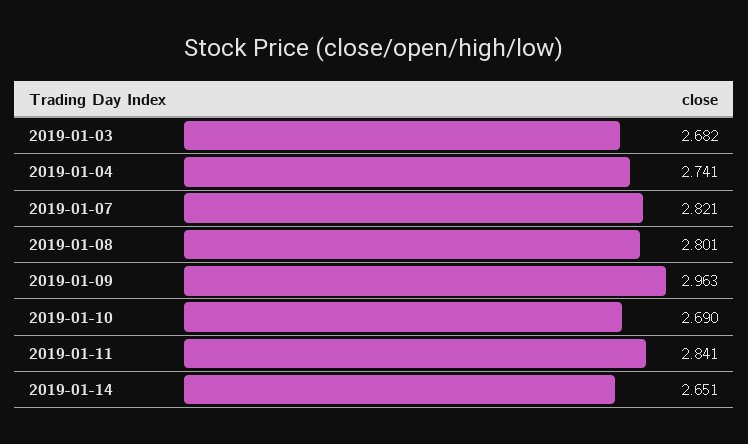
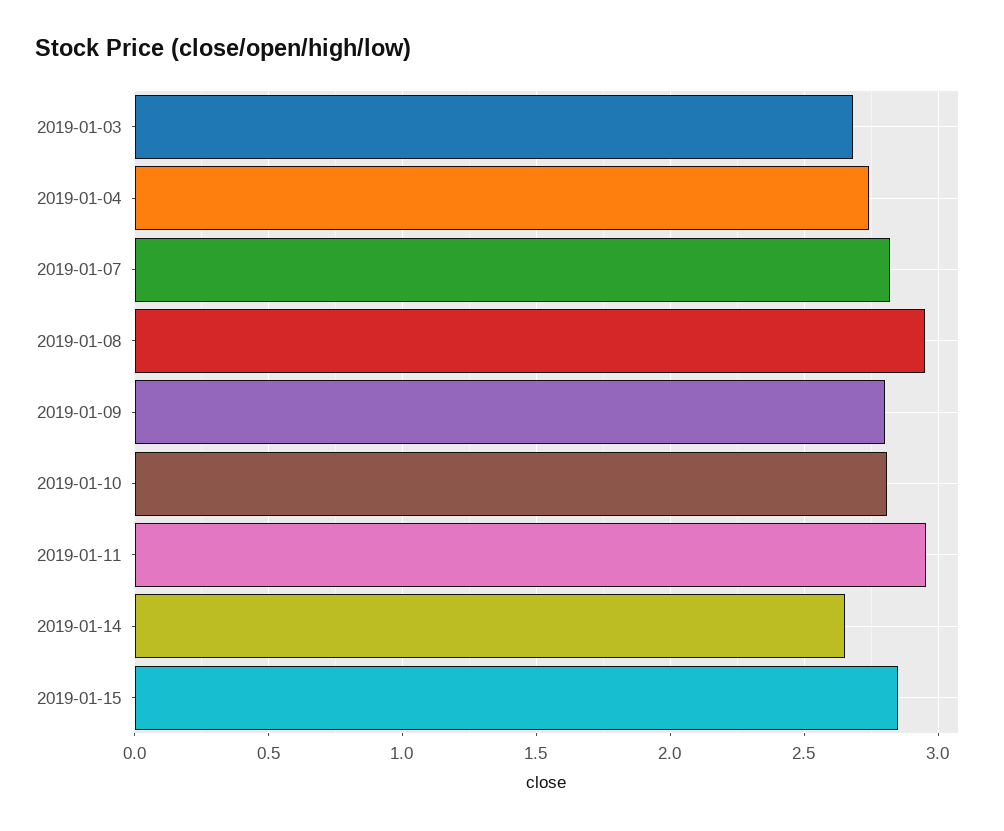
2019-01-08: 2.801 -> 2.95
2019-01-09: 2.963 -> 2.8
2019-01-10: 2.69 -> 2.8
2019-01-11: 2.841 -> 2.95
2019-01-15: none -> 2.85

